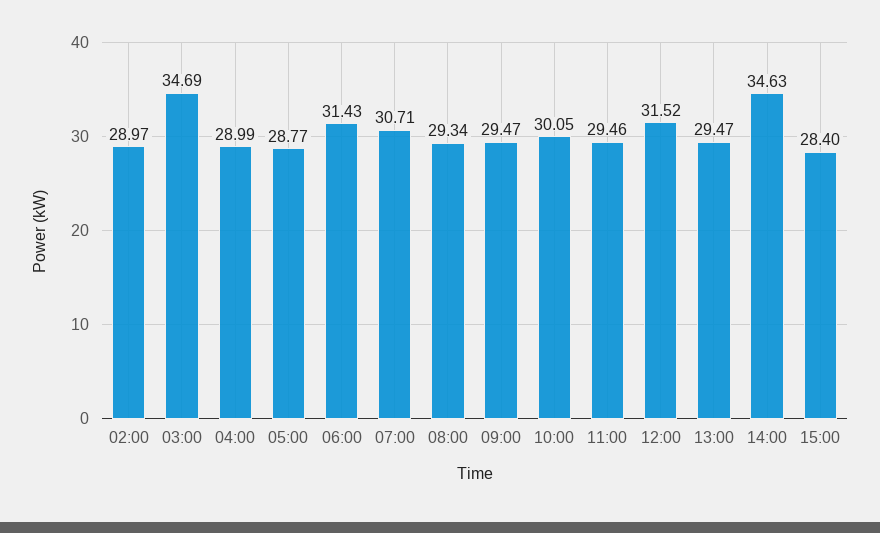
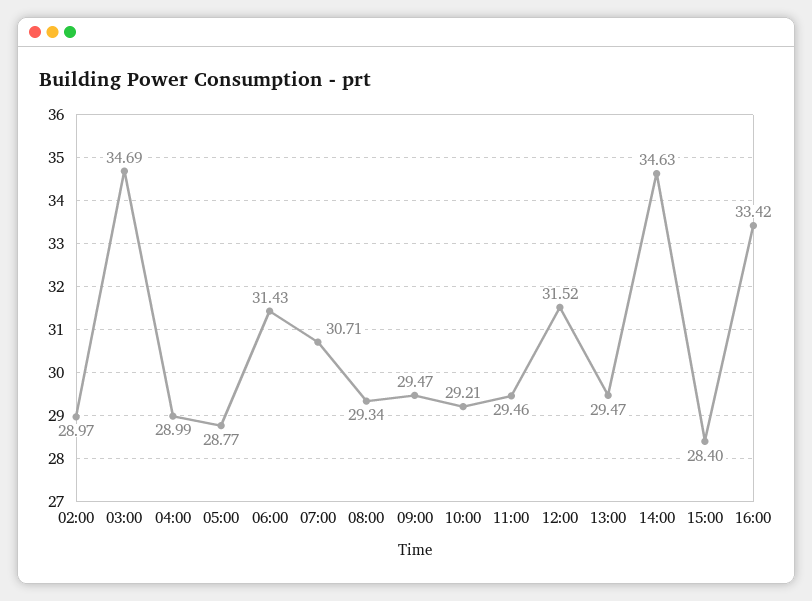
10:00: 30.05 -> 29.21
16:00: none -> 33.42

